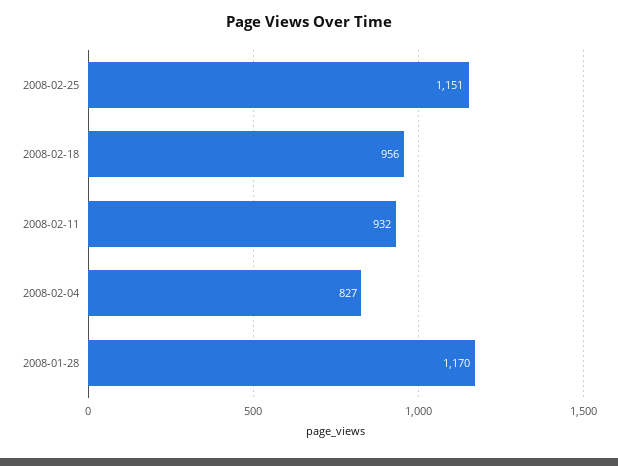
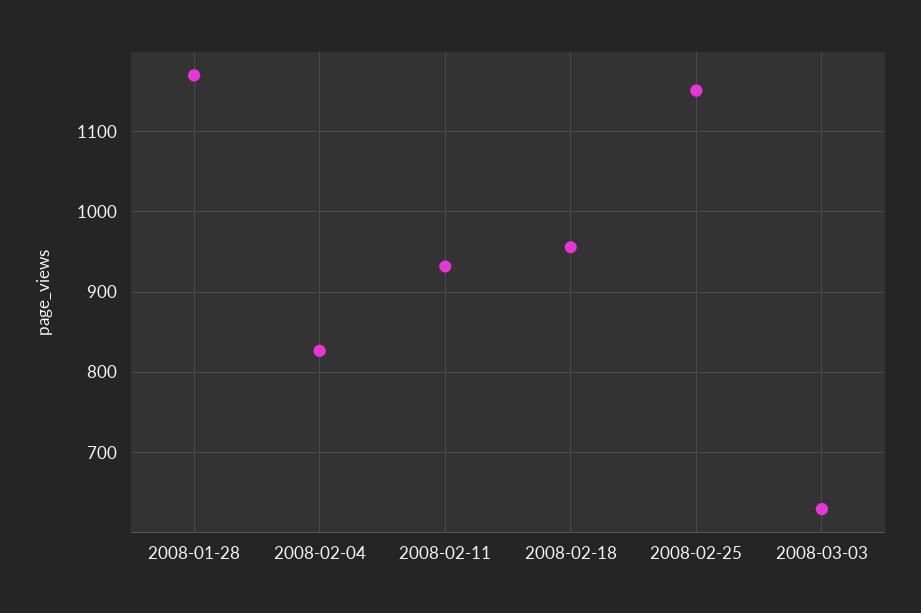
2008-03-03: none -> 630

